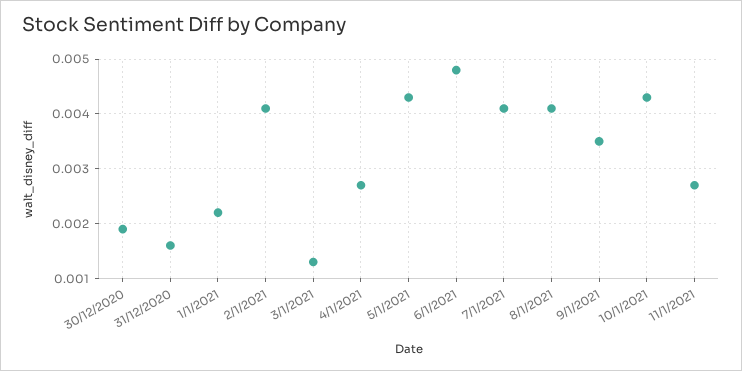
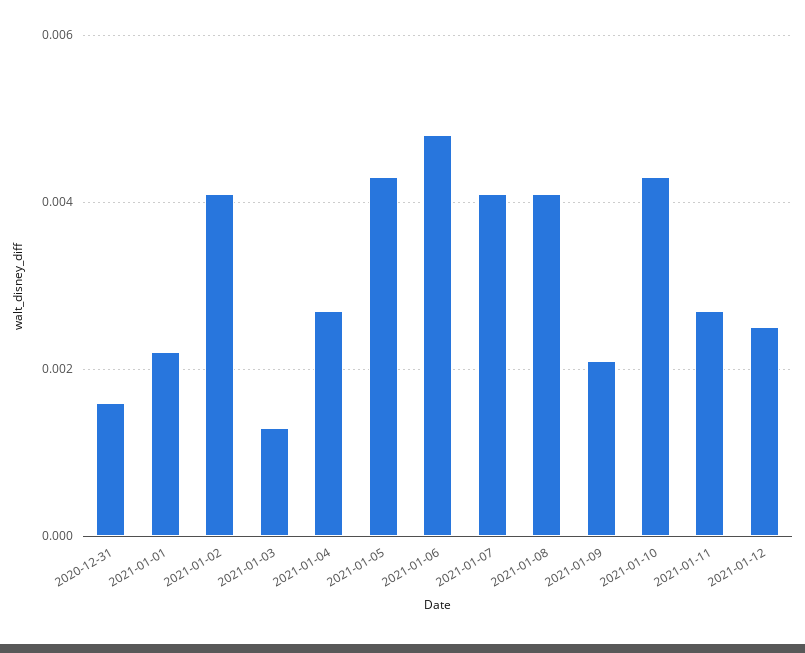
30/12/2020: 0.002 -> none
9/1/2021: 0.0035 -> 0.002
2021-01-12: none -> 0.0025

